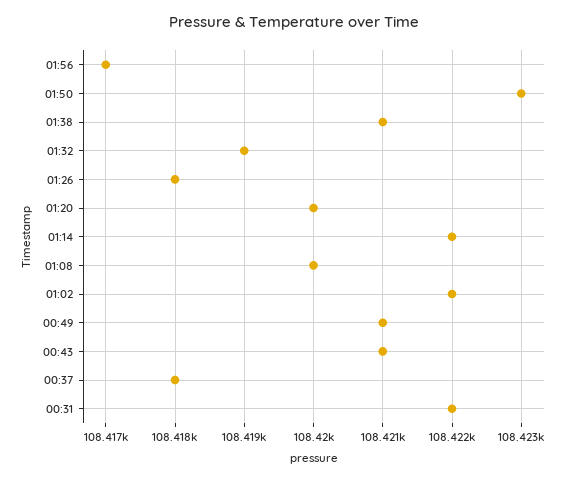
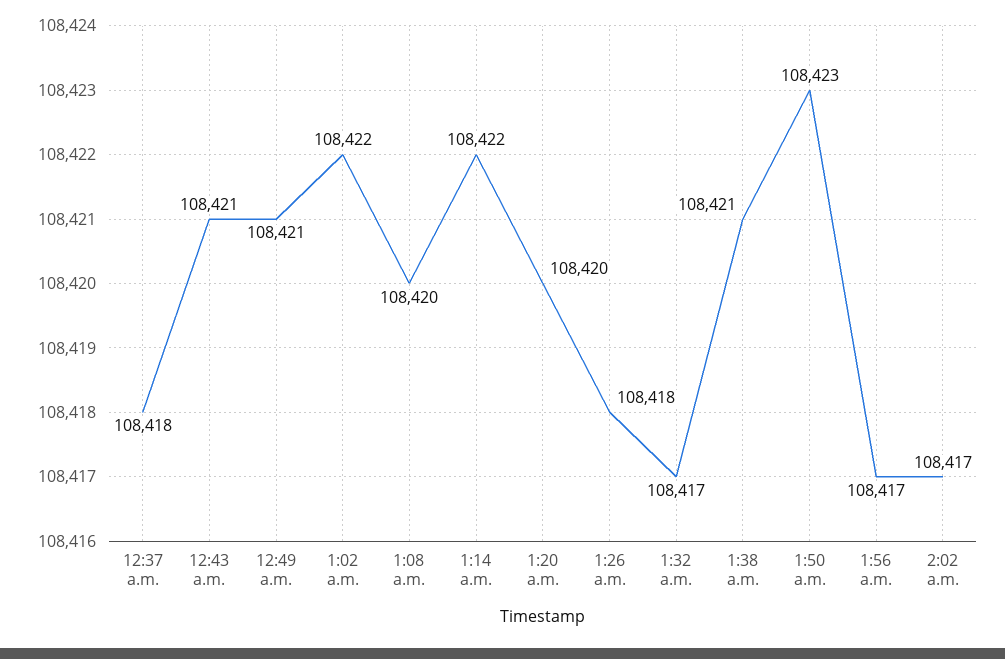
01:32: 108419 -> 108417
00:31: 108422 -> none
2:02 a.m.: none -> 108417

